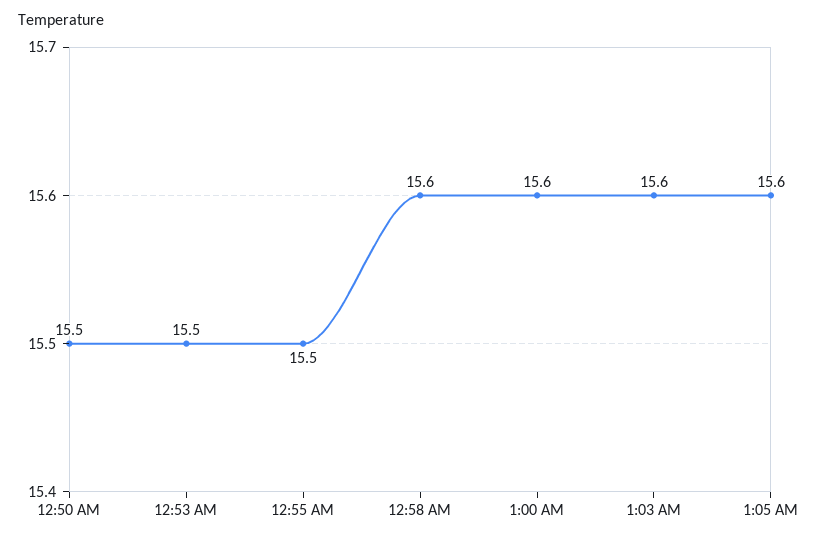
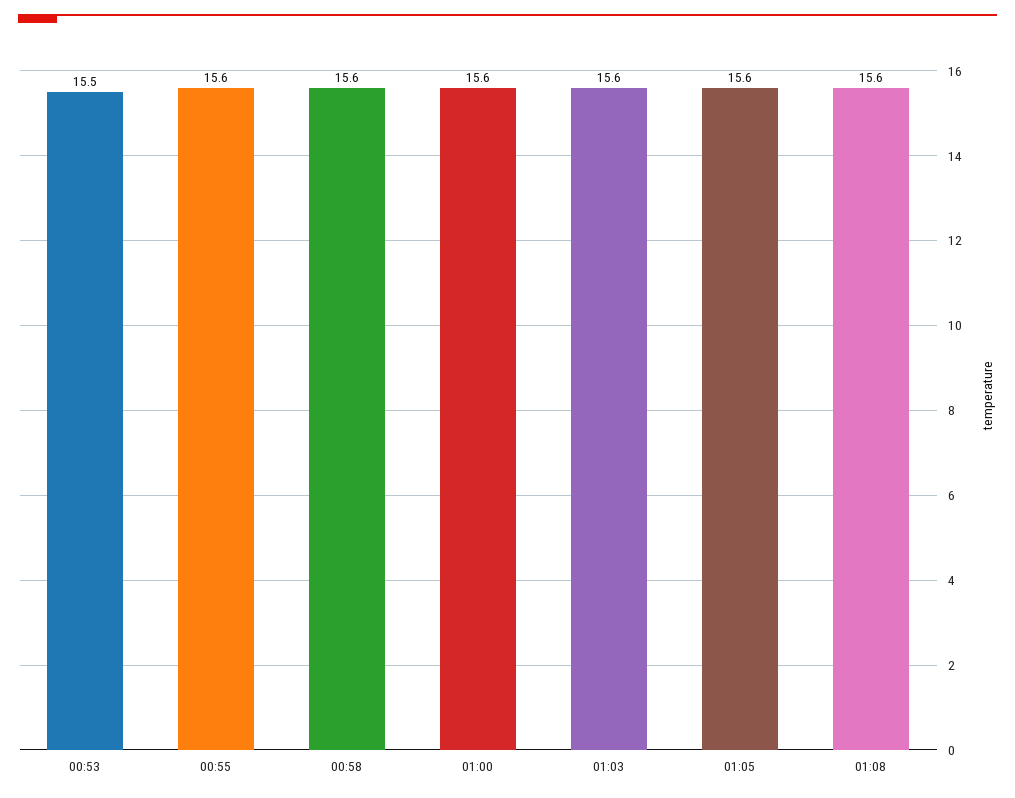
12:50 AM: 15.5 -> none
12:55 AM: 15.5 -> 15.6
01:08: none -> 15.6

